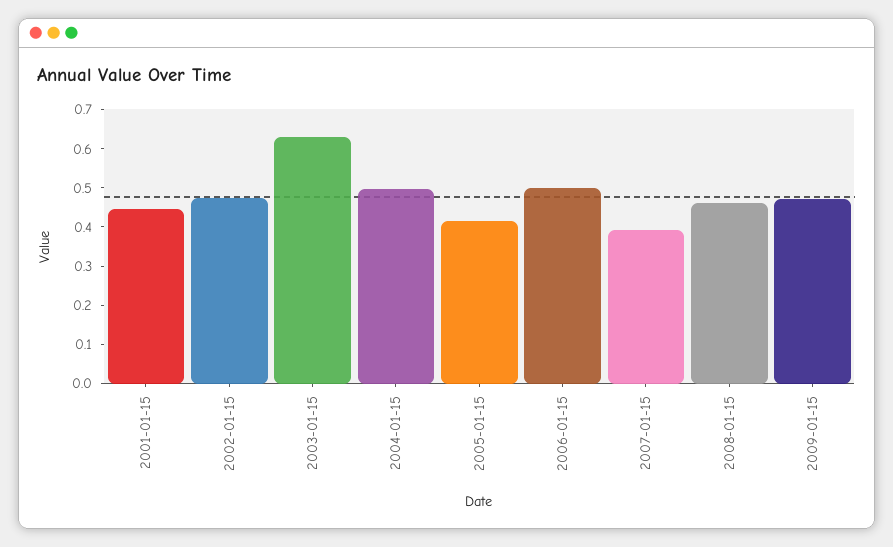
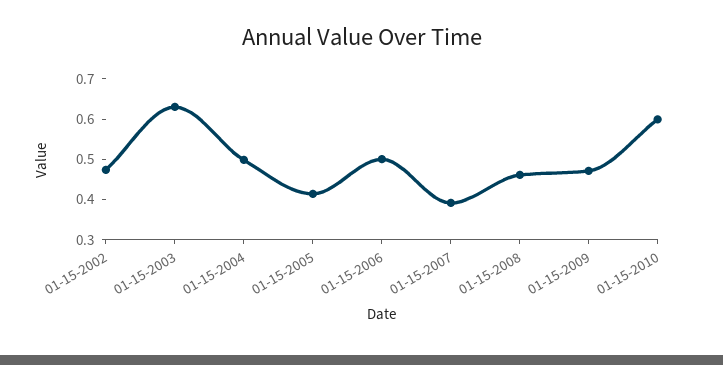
2001-01-15: 0.45 -> none
01-15-2010: none -> 0.6

